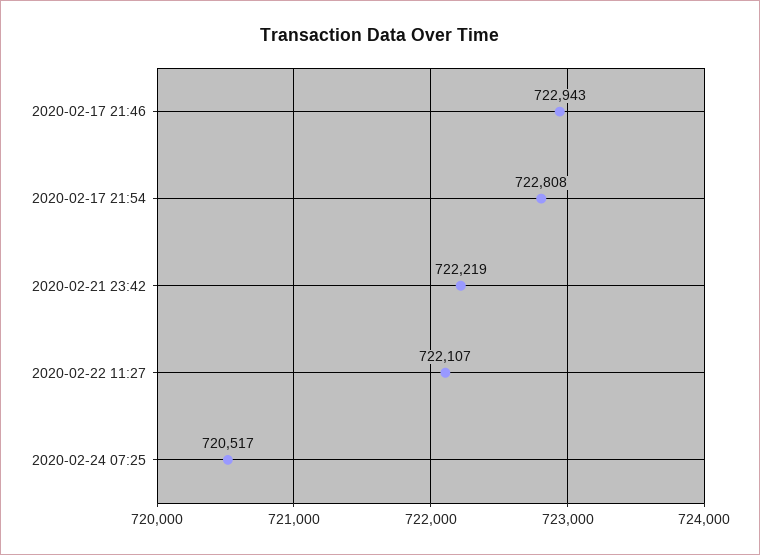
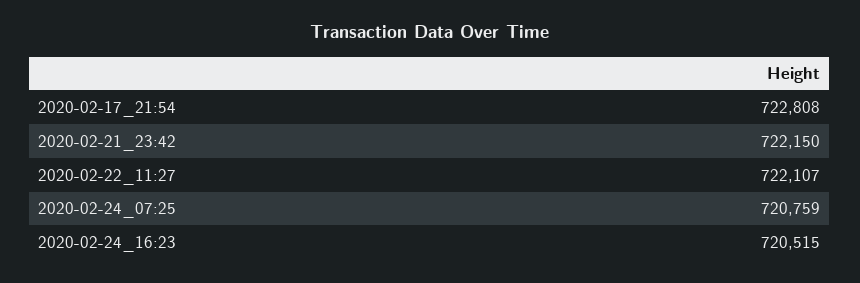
2020-02-17 21:46: 722943 -> none
2020-02-21 23:42: 722219 -> 722150
2020-02-24 07:25: 720517 -> 720759
2020-02-24_16:23: none -> 720515

